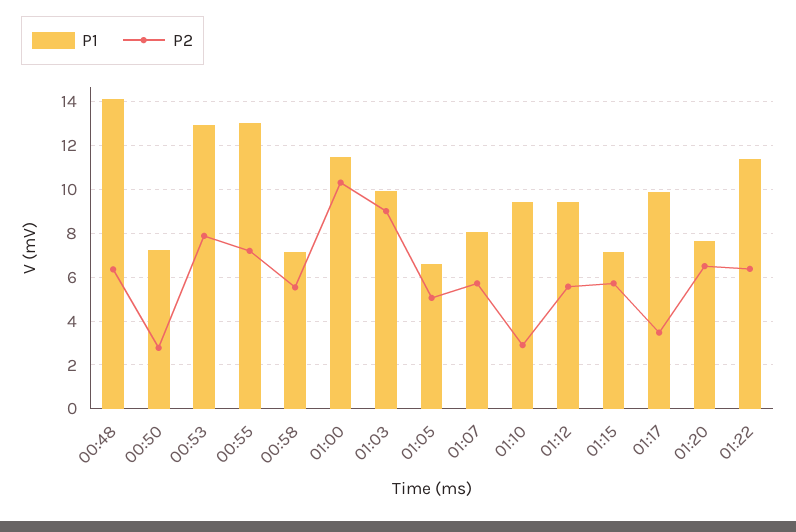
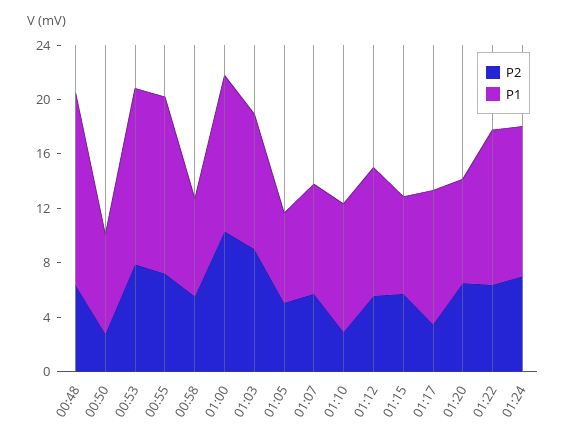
P2, 01:24: none -> 7
P1, 01:24: none -> 11

